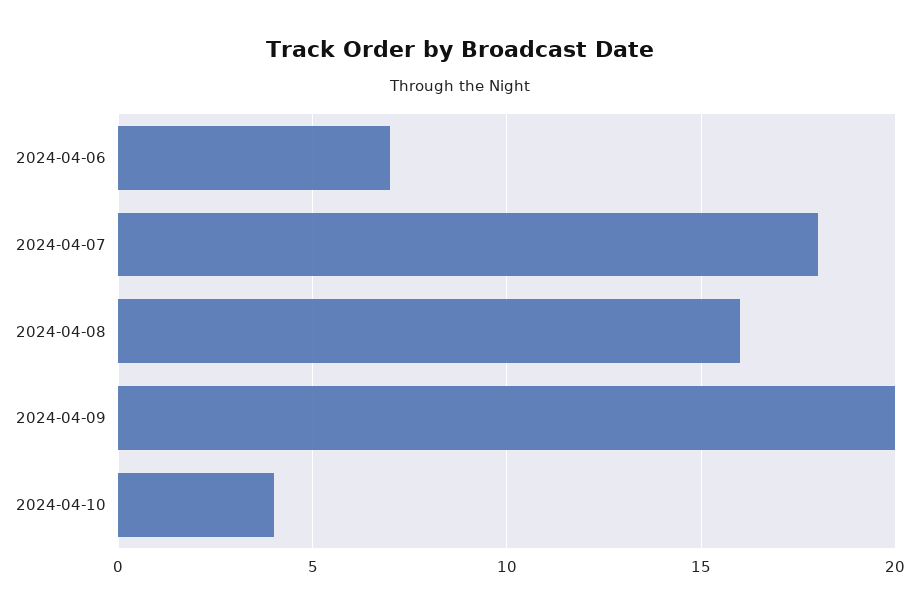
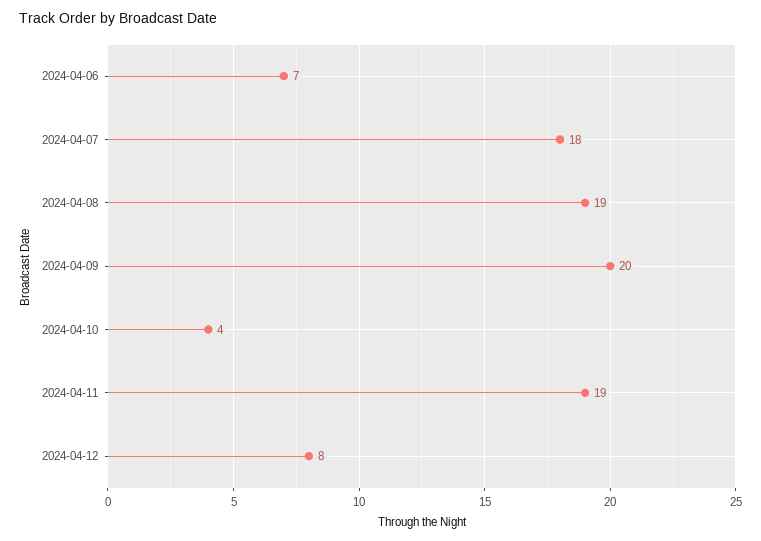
2024-04-08: 16 -> 19
2024-04-11: none -> 19
2024-04-12: none -> 8

